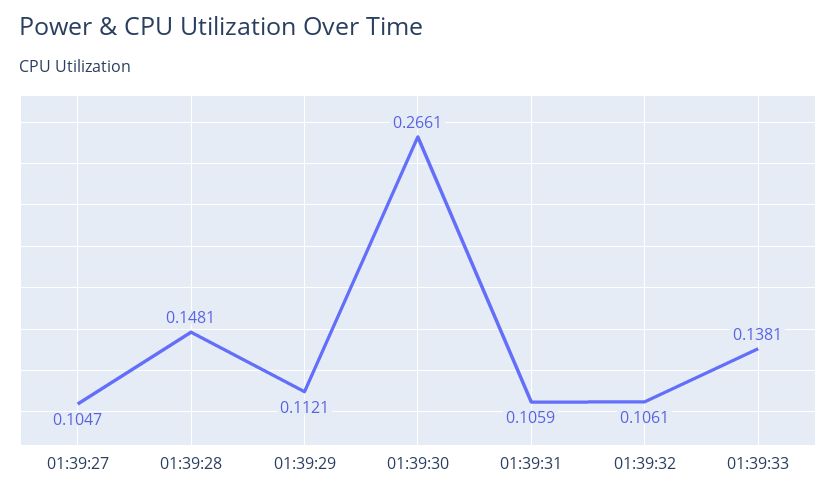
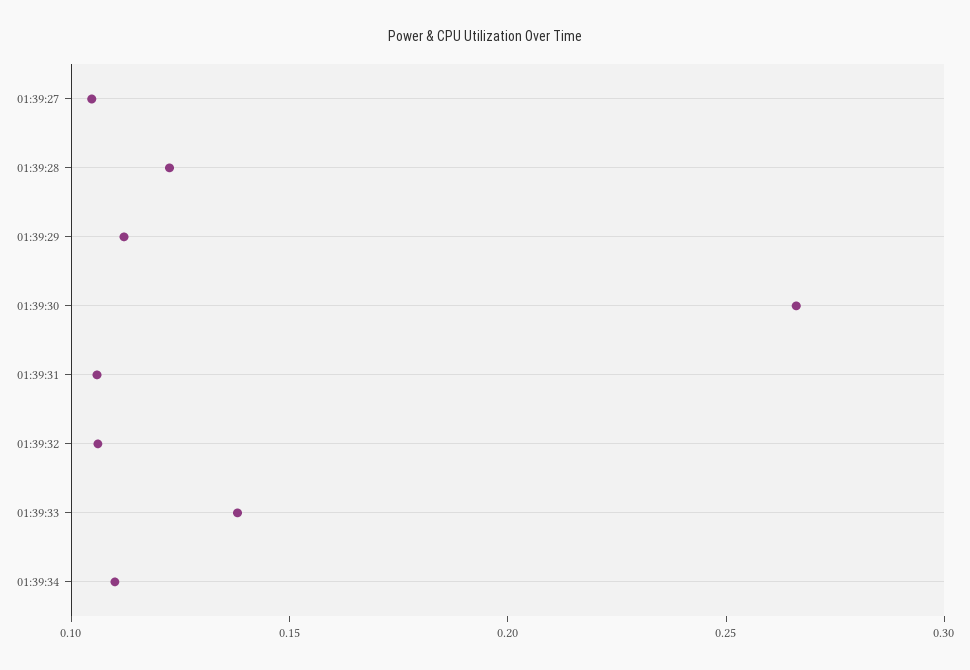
01:39:28: 0.1481 -> 0.12
01:39:34: none -> 0.11

